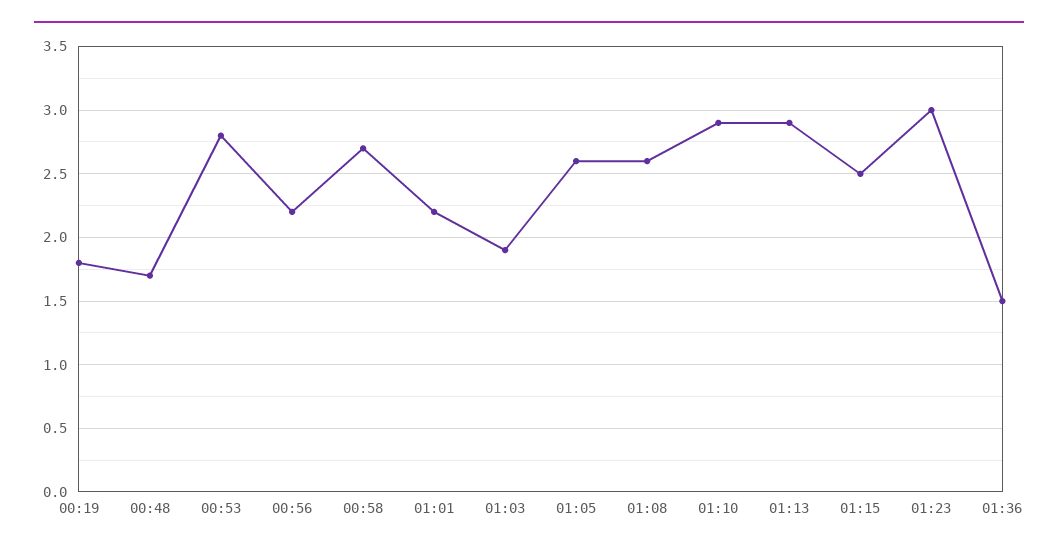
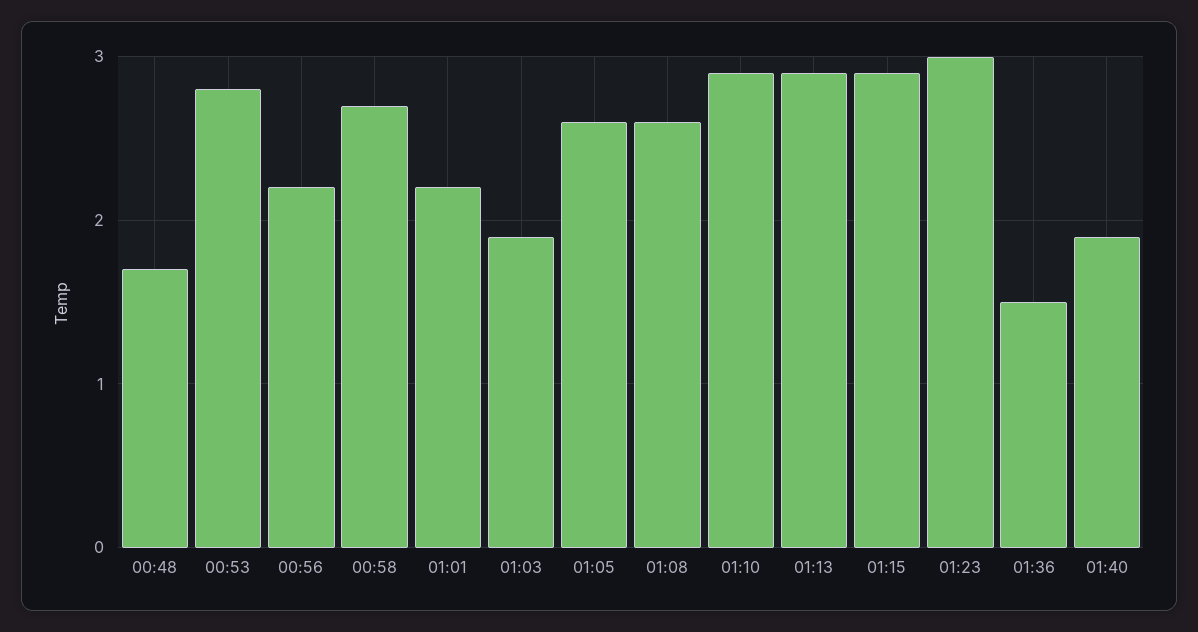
00:19: 1.8 -> none
01:15: 2.5 -> 2.9
01:40: none -> 1.9

